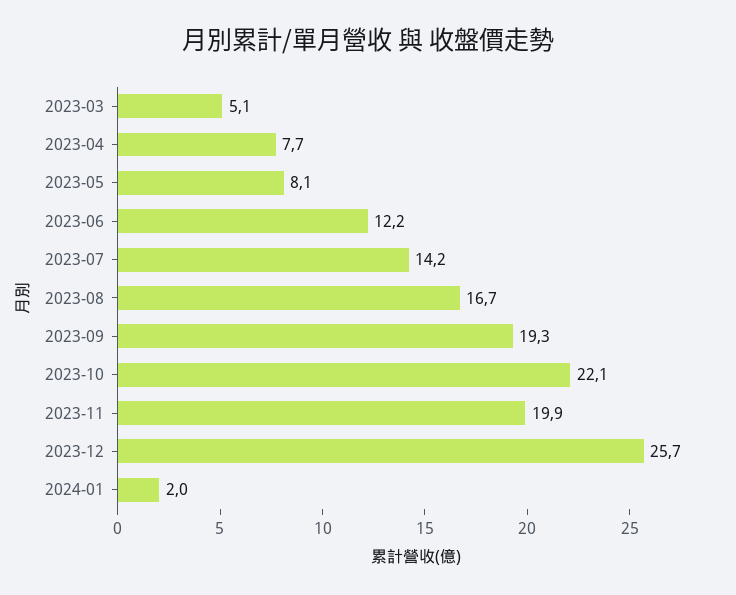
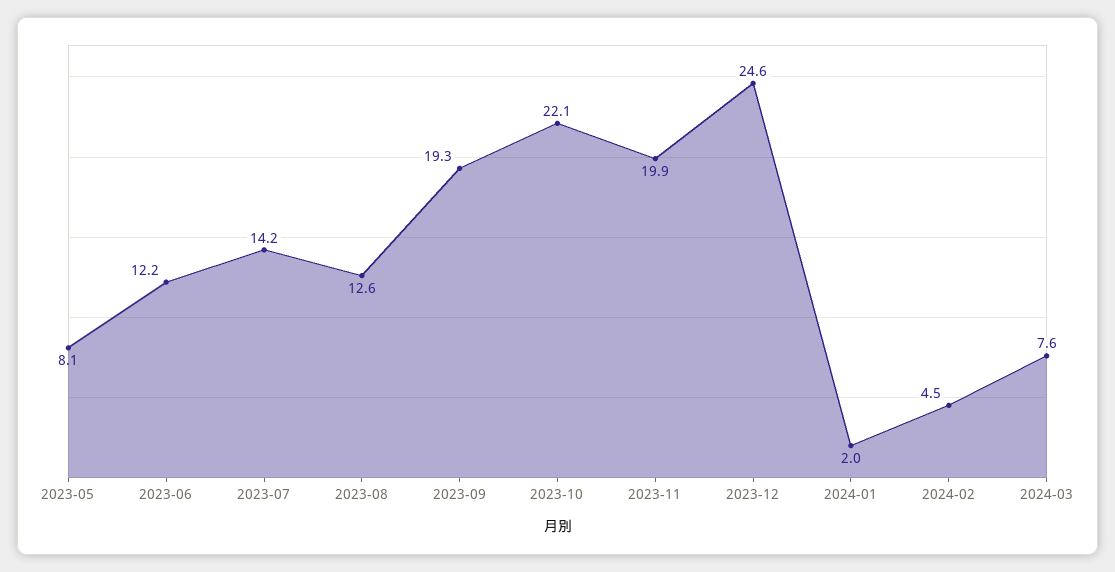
2023-03: 5.1 -> none
2023-04: 7.7 -> none
2023-08: 16.7 -> 12.6
2023-12: 25.7 -> 24.6
2024-02: none -> 4.5
2024-03: none -> 7.6

